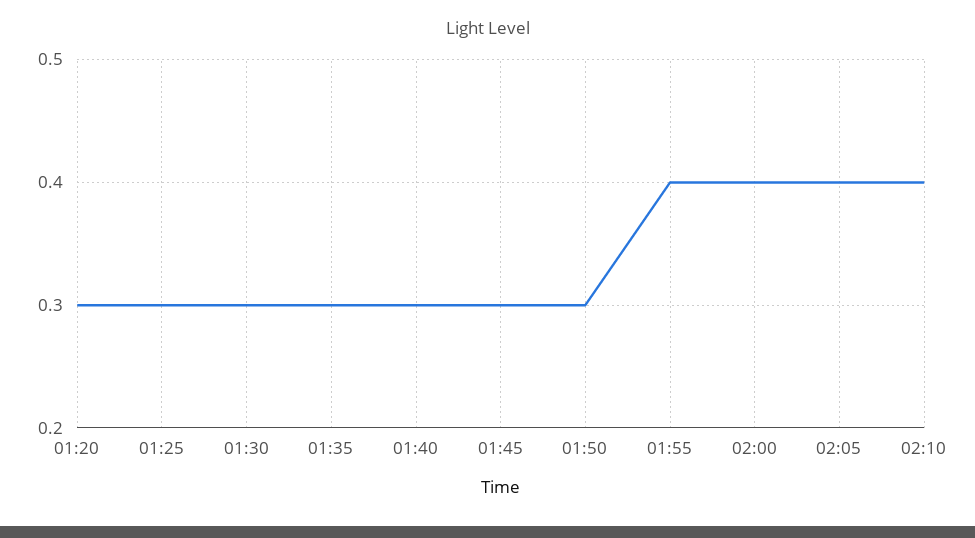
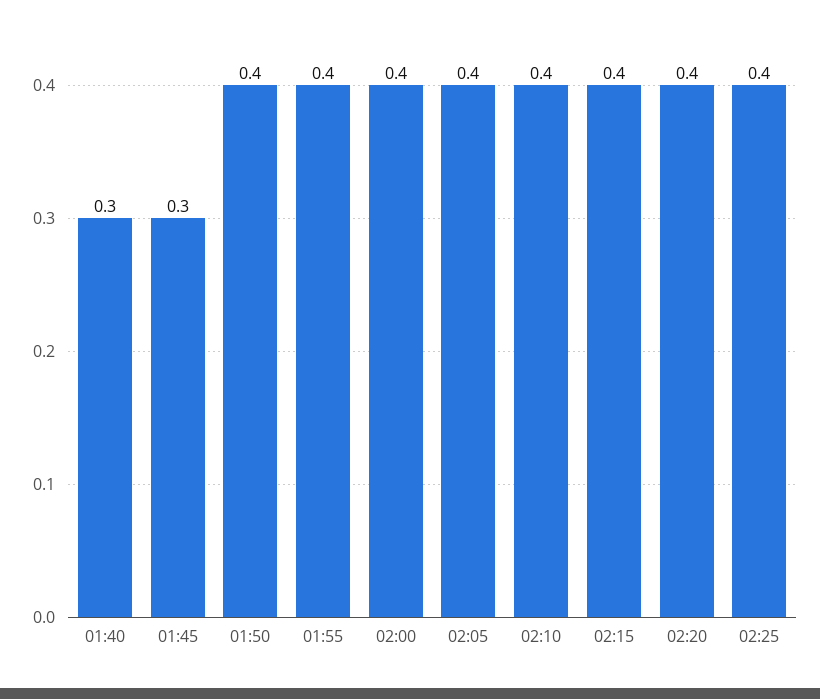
01:20: 0.3 -> none
01:25: 0.3 -> none
01:30: 0.3 -> none
01:35: 0.3 -> none
01:50: 0.3 -> 0.4
02:15: none -> 0.4
02:20: none -> 0.4
02:25: none -> 0.4

